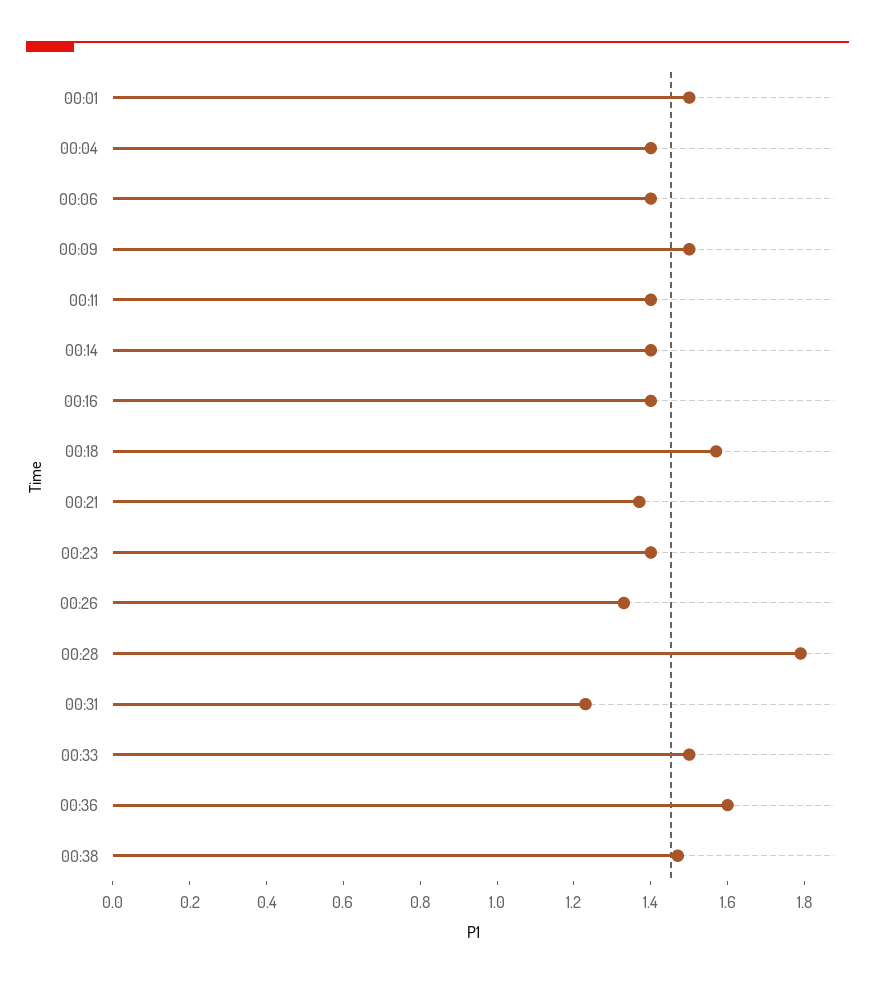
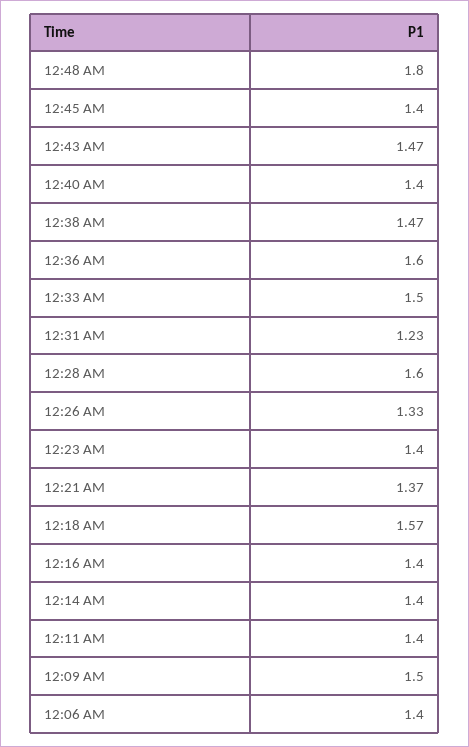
00:01: 1.5 -> none
00:04: 1.4 -> none
00:28: 1.8 -> 1.6
12:48 AM: none -> 1.8
12:45 AM: none -> 1.4
12:43 AM: none -> 1.47
12:40 AM: none -> 1.4

